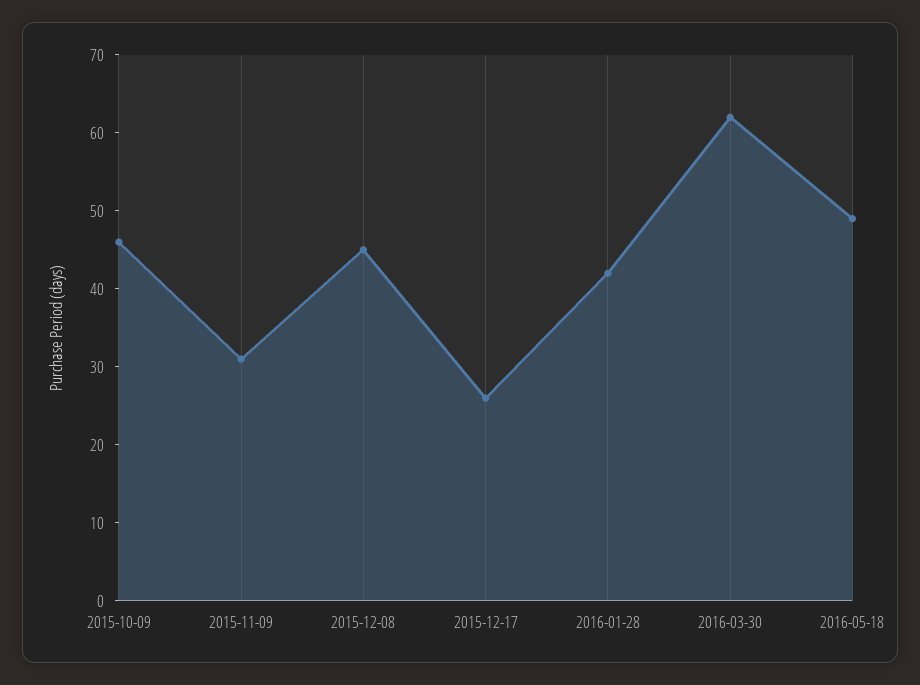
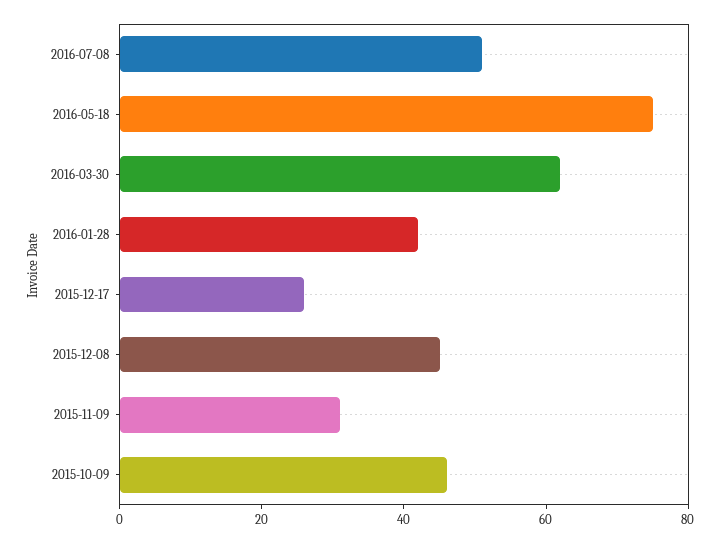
2016-05-18: 50 -> 75
2016-07-08: none -> 50

